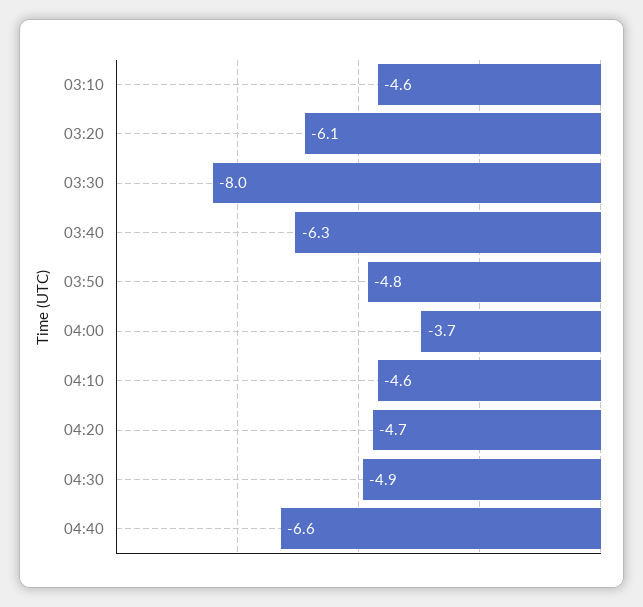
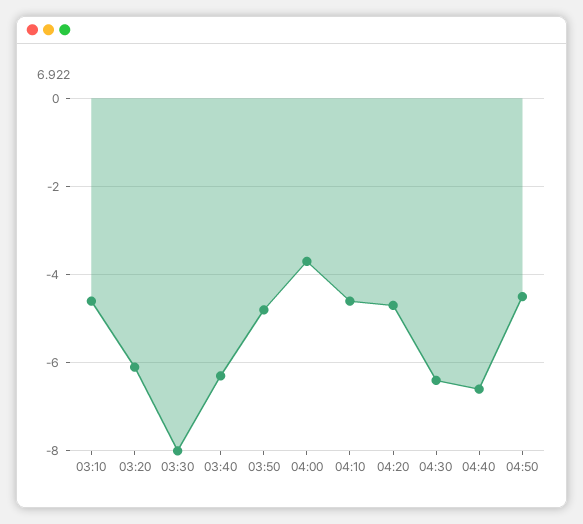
04:30: -4.9 -> -6.5
04:50: none -> -4.5

